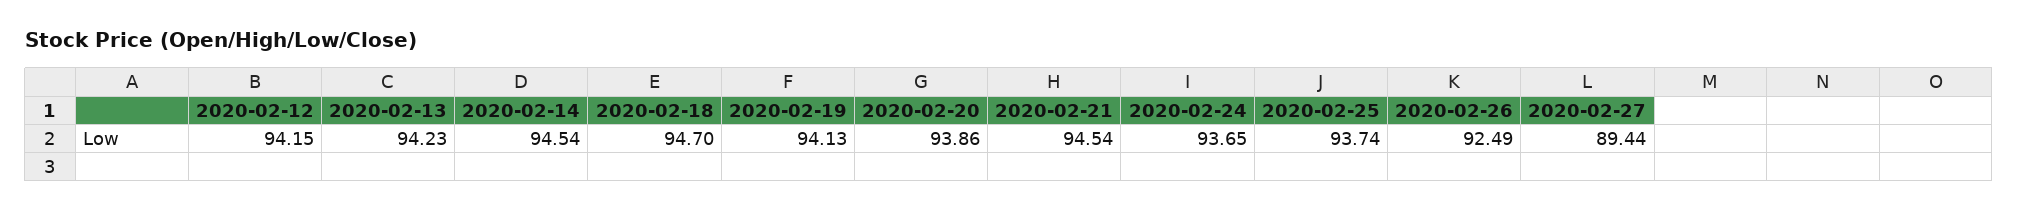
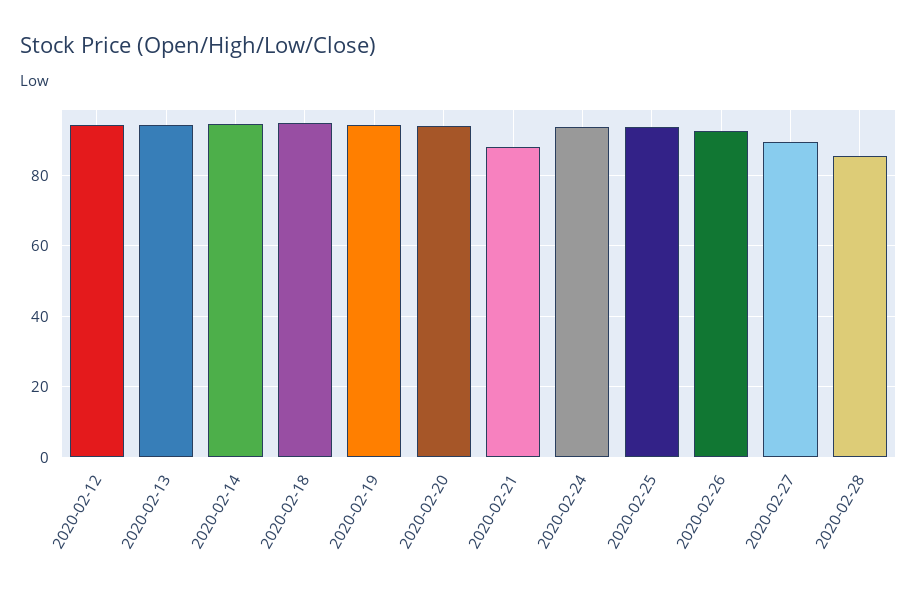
2020-02-21: 94.54 -> 88
2020-02-28: none -> 86

